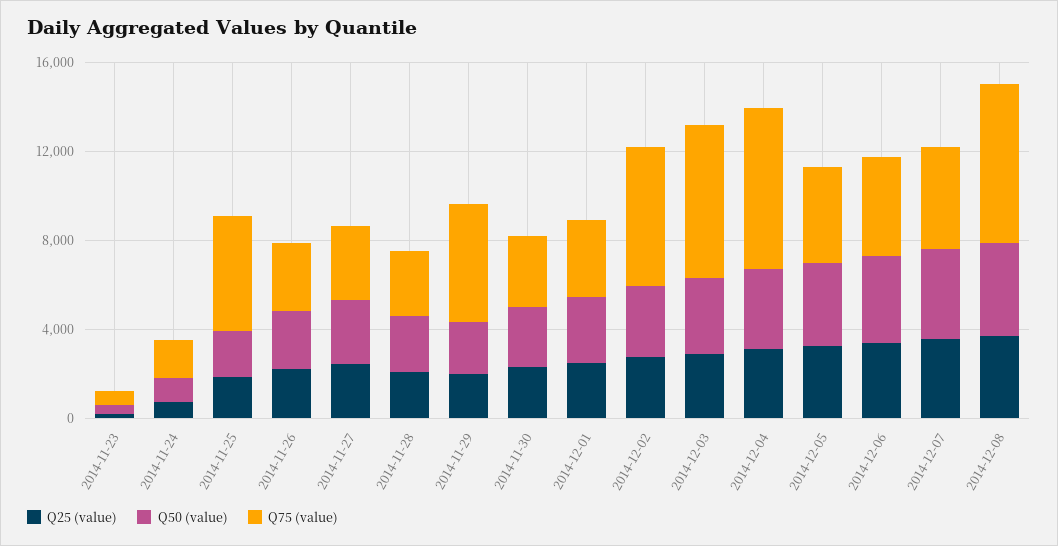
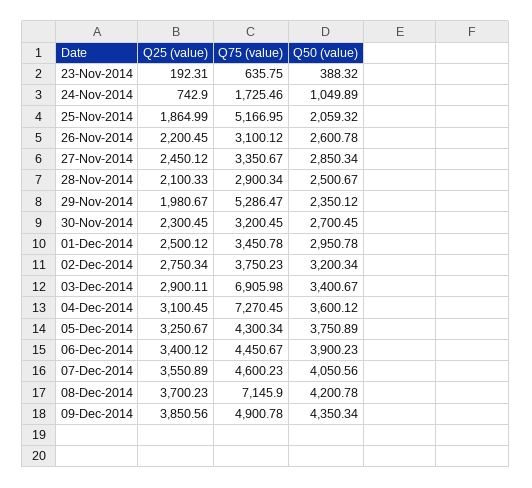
Q75 (value), 2014-12-02: 6000 -> 3750.23
Q25 (value), 09-Dec-2014: none -> 3850.56
Q75 (value), 09-Dec-2014: none -> 4900.78
Q50 (value), 09-Dec-2014: none -> 4350.34

